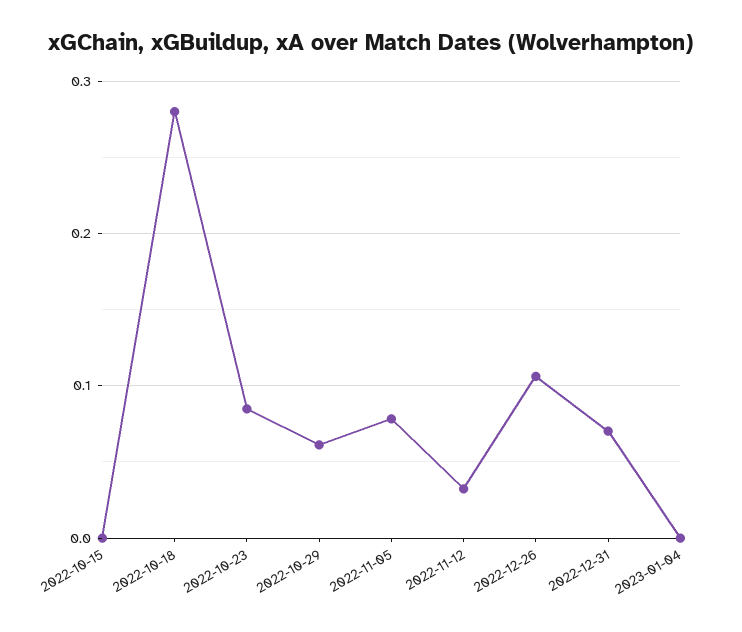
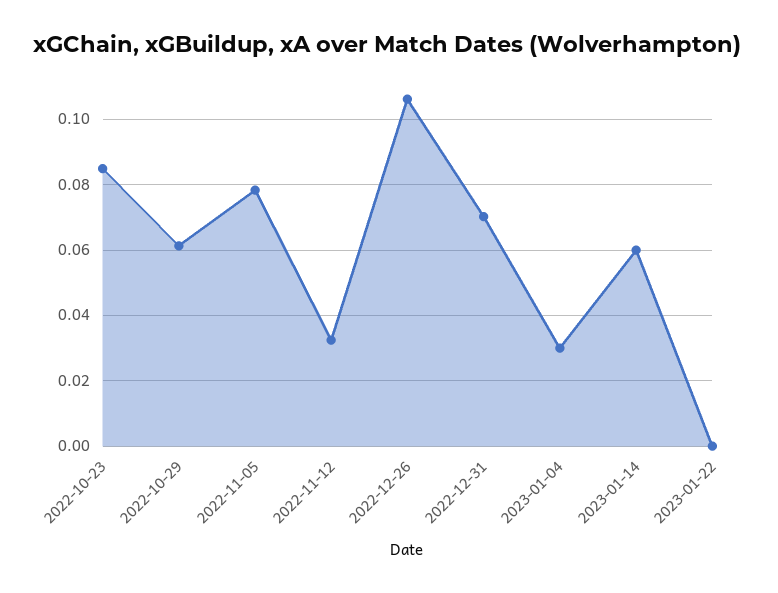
2022-10-15: 0 -> none
2022-10-18: 0.28 -> none
2023-01-04: 0 -> 0.03
2023-01-14: none -> 0.06
2023-01-22: none -> 0

